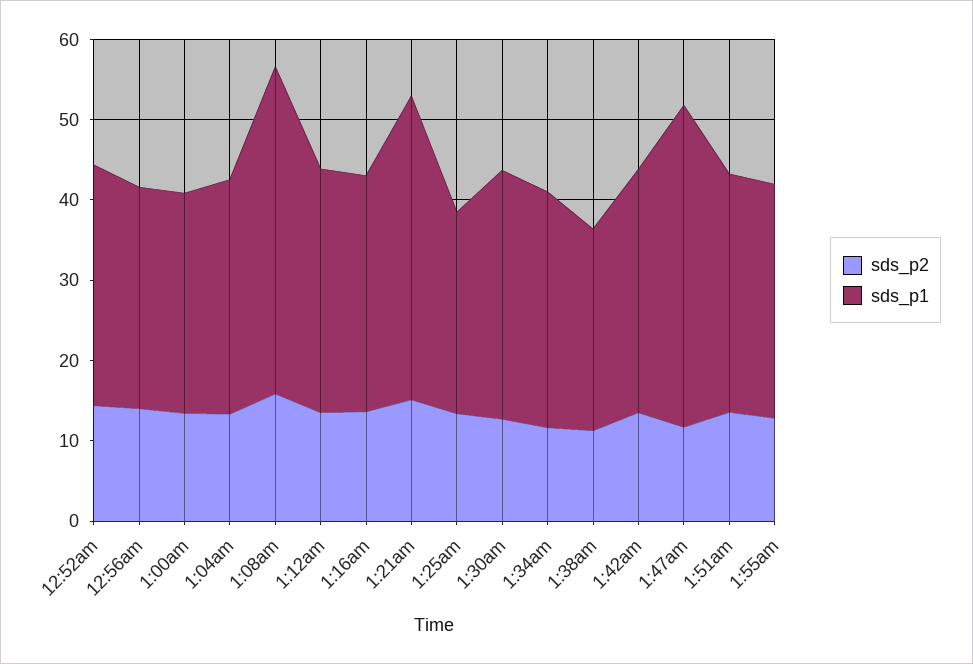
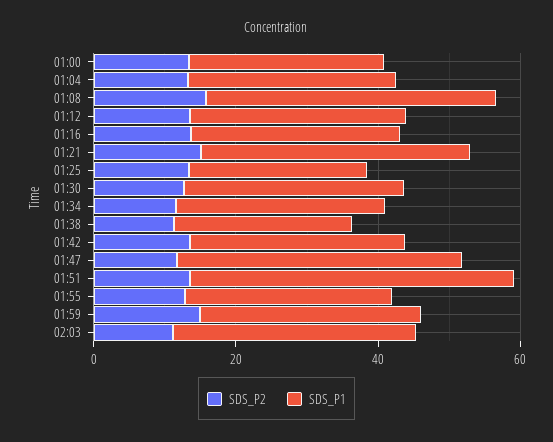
sds_p2, 12:52am: 14 -> none
sds_p1, 12:52am: 30 -> none
sds_p2, 12:56am: 14 -> none
sds_p1, 12:56am: 28 -> none
sds_p1, 1:51am: 30 -> 45
sds_p2, 01:59: none -> 15
sds_p1, 01:59: none -> 30
sds_p2, 02:03: none -> 10
sds_p1, 02:03: none -> 35

